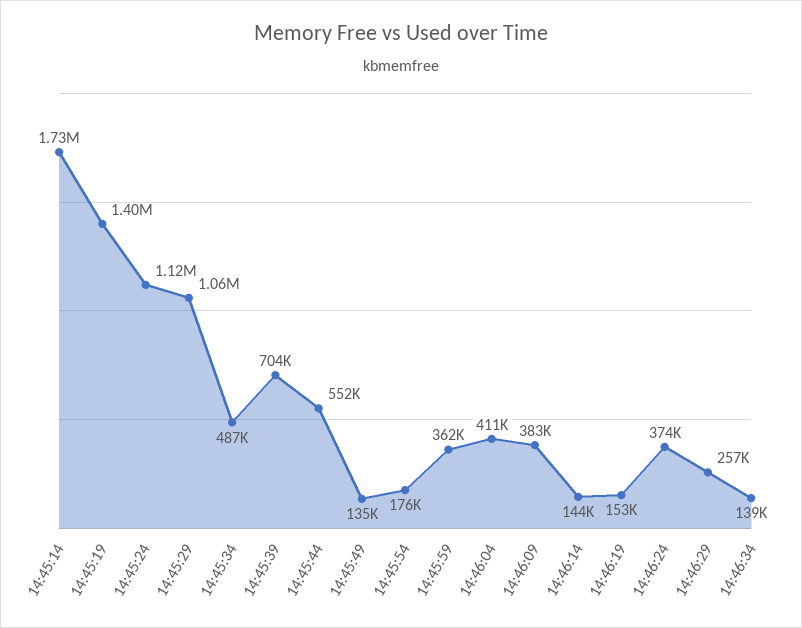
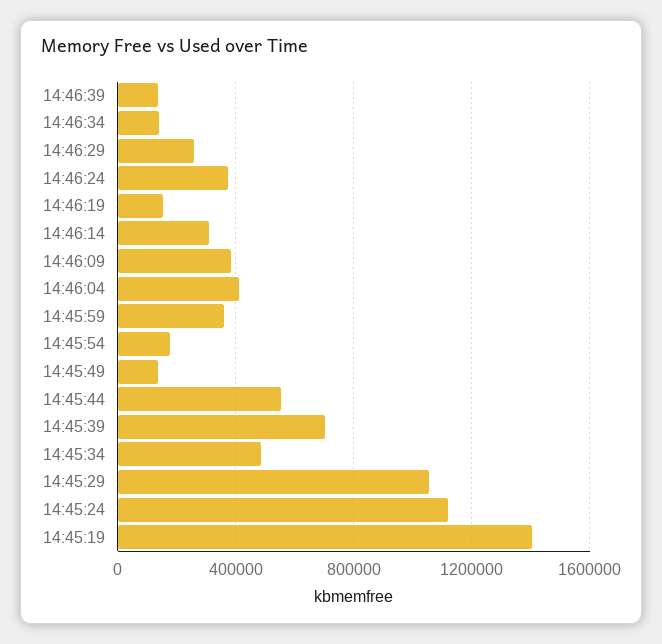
14:45:14: 1730000 -> none
14:46:14: 144000 -> 300000
14:46:39: none -> 150000

